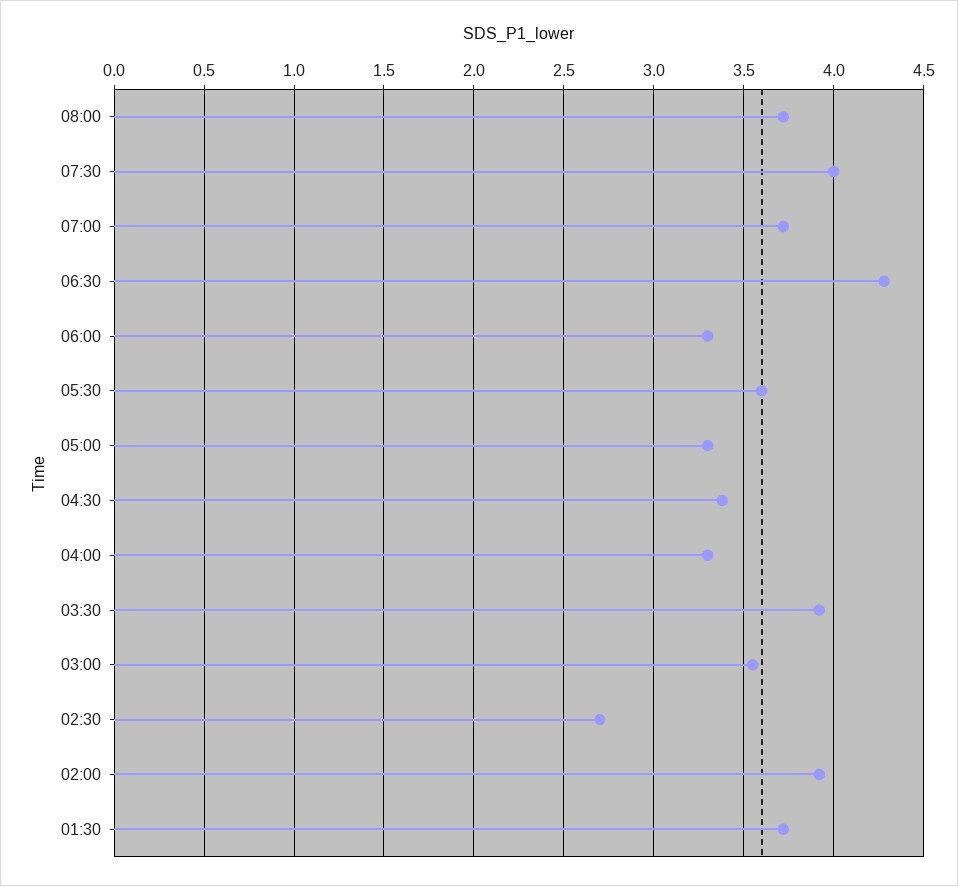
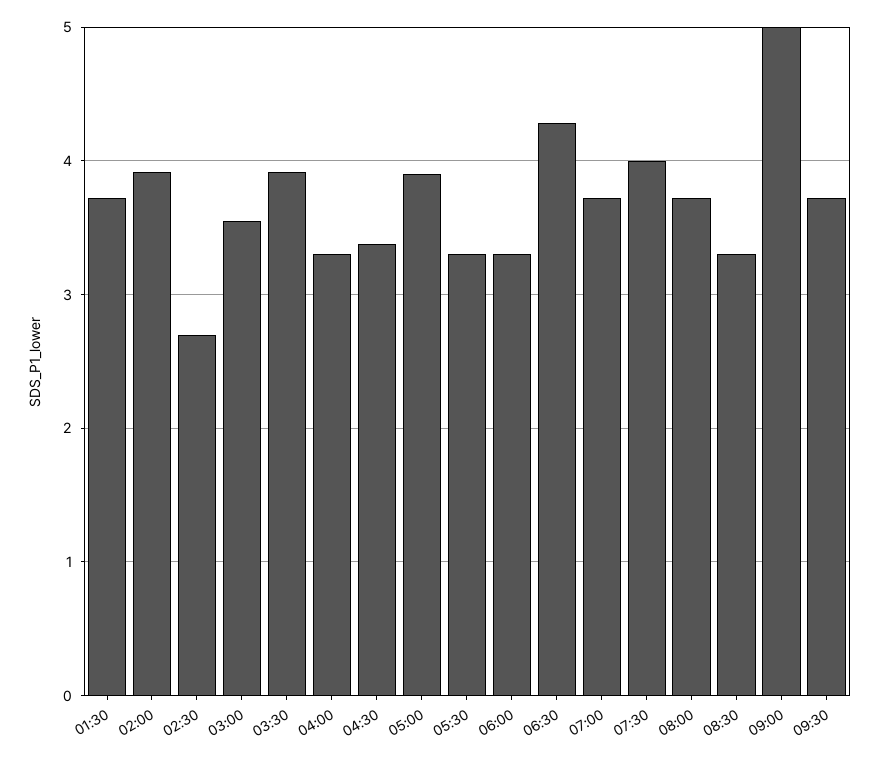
05:30: 3.6 -> 3.3
05:00: 3.3 -> 3.9
08:30: none -> 3.3
09:00: none -> 5
09:30: none -> 3.7

